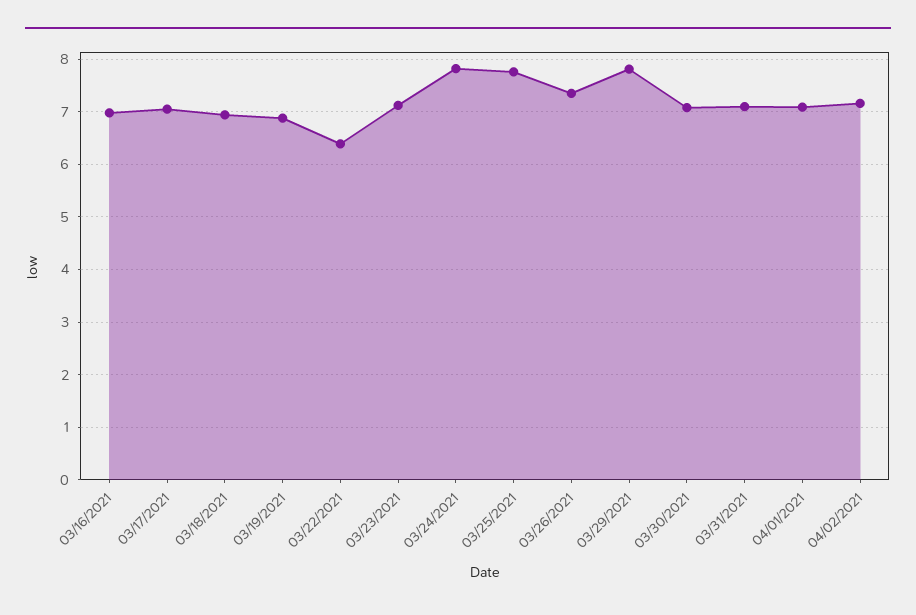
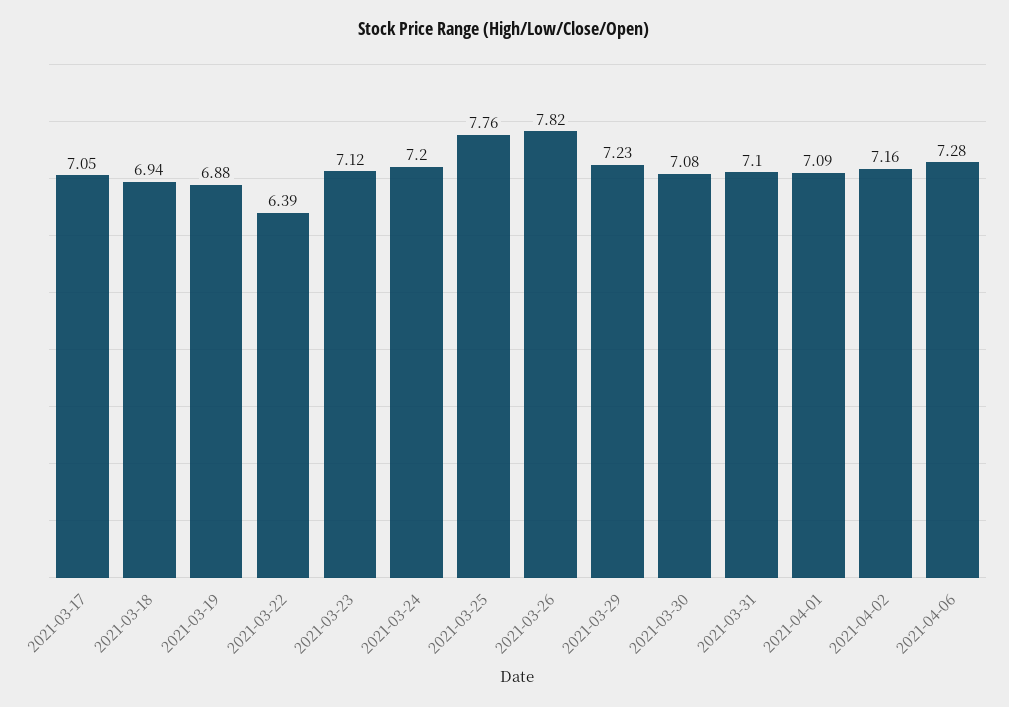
03/16/2021: 7 -> none
03/24/2021: 7.8 -> 7.2
03/26/2021: 7.4 -> 7.82
03/29/2021: 7.8 -> 7.23
2021-04-06: none -> 7.28

